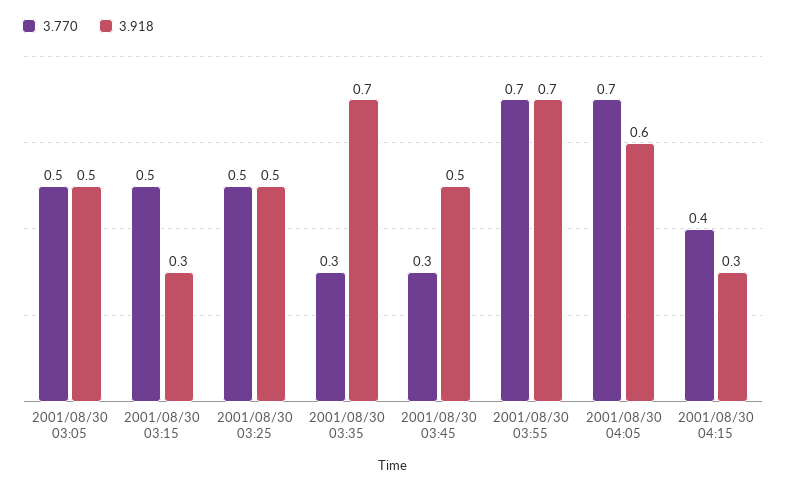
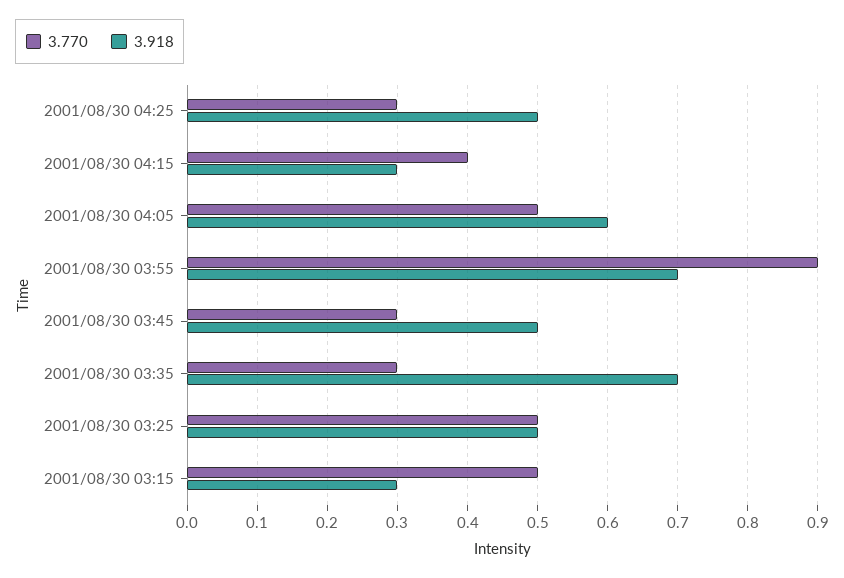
3.770, 2001/08/30 03:05: 0.5 -> none
3.918, 2001/08/30 03:05: 0.5 -> none
3.770, 2001/08/30 03:55: 0.7 -> 0.9
3.770, 2001/08/30 04:05: 0.7 -> 0.5
3.770, 2001/08/30 04:25: none -> 0.3
3.918, 2001/08/30 04:25: none -> 0.5

